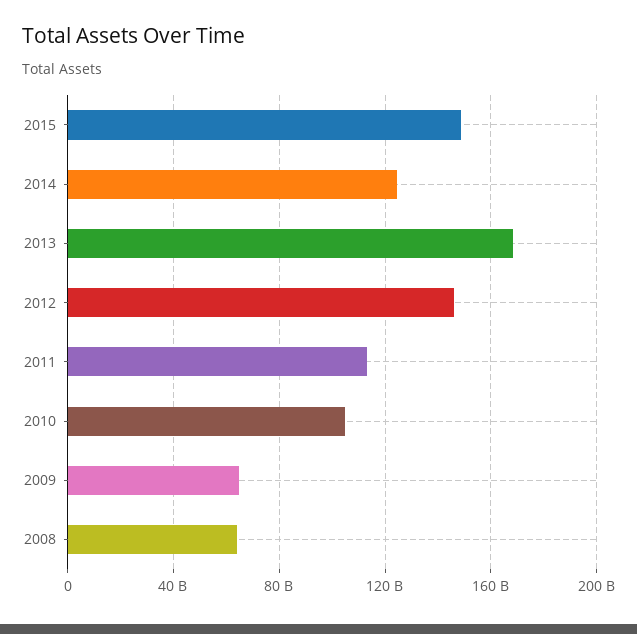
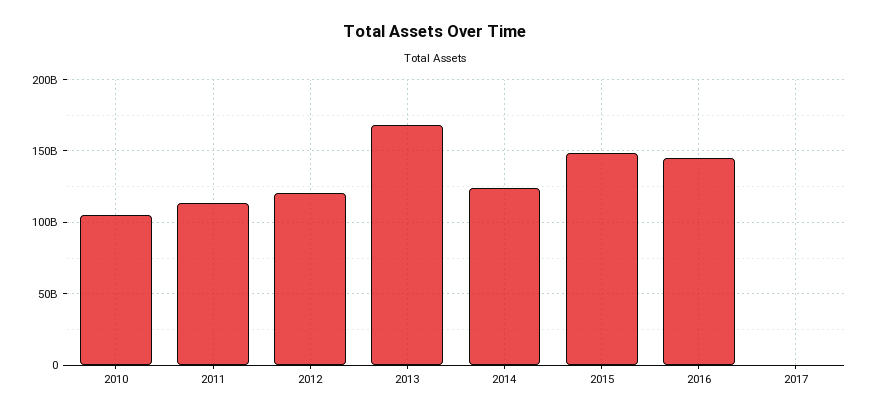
2012: 145000000000 -> 120000000000
2009: 65000000000 -> none
2008: 65000000000 -> none
2016: none -> 145000000000
2017: none -> 0

